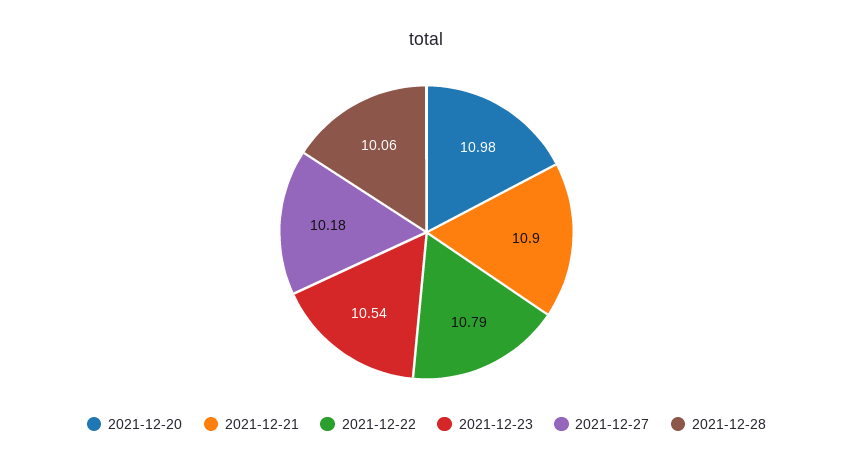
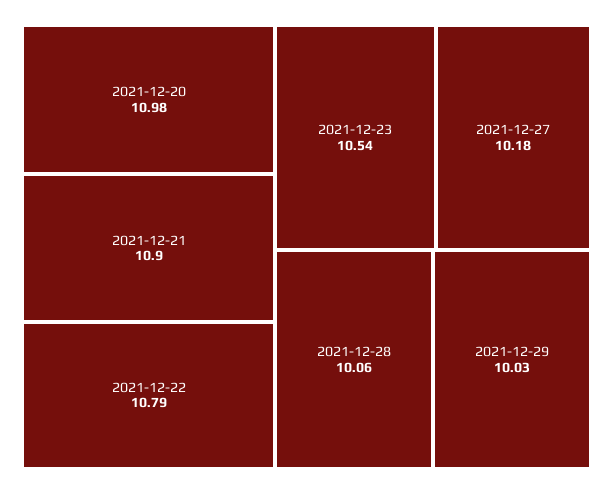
2021-12-29: none -> 10.03

